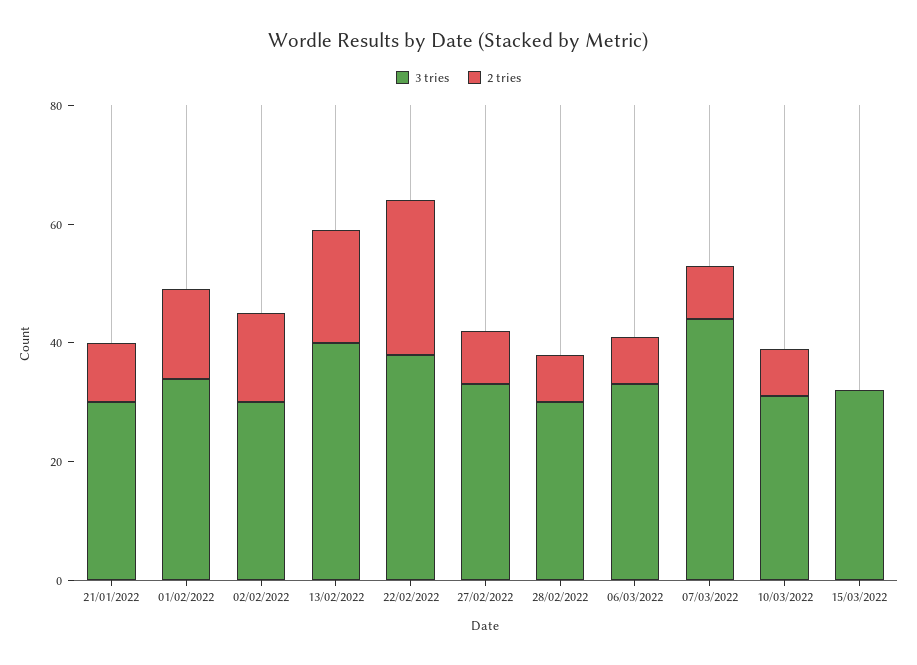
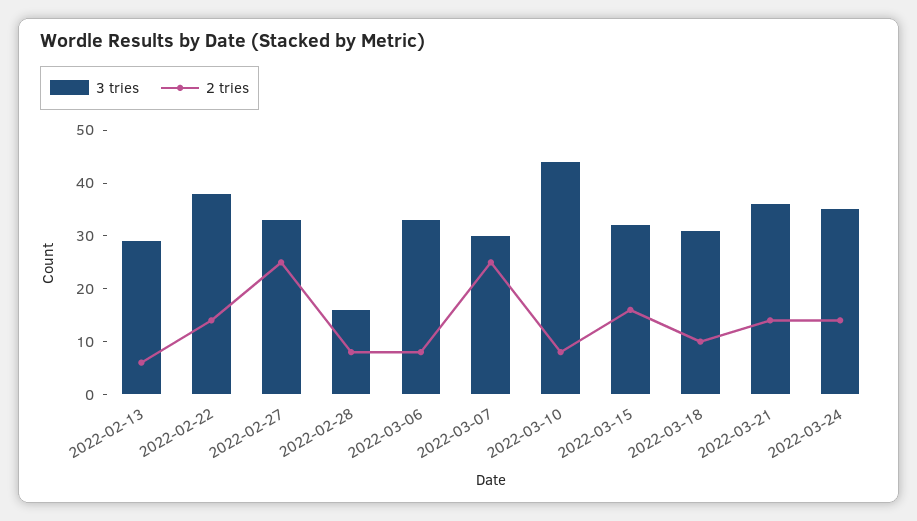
3 tries, 21/01/2022: 30 -> none
2 tries, 21/01/2022: 10 -> none
3 tries, 01/02/2022: 35 -> none
2 tries, 01/02/2022: 15 -> none
3 tries, 02/02/2022: 30 -> none
2 tries, 02/02/2022: 15 -> none
3 tries, 13/02/2022: 40 -> 30
2 tries, 13/02/2022: 20 -> 5
2 tries, 22/02/2022: 25 -> 15
2 tries, 27/02/2022: 10 -> 25
3 tries, 28/02/2022: 30 -> 15
3 tries, 07/03/2022: 45 -> 30
2 tries, 07/03/2022: 10 -> 25
3 tries, 10/03/2022: 30 -> 45
2 tries, 15/03/2022: 0 -> 15
3 tries, 2022-03-18: none -> 30
2 tries, 2022-03-18: none -> 10
3 tries, 2022-03-21: none -> 35
2 tries, 2022-03-21: none -> 15
3 tries, 2022-03-24: none -> 35
2 tries, 2022-03-24: none -> 15

